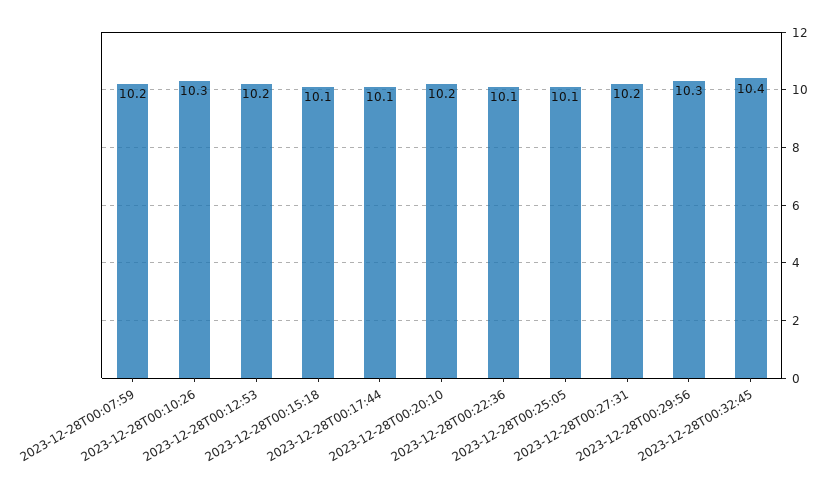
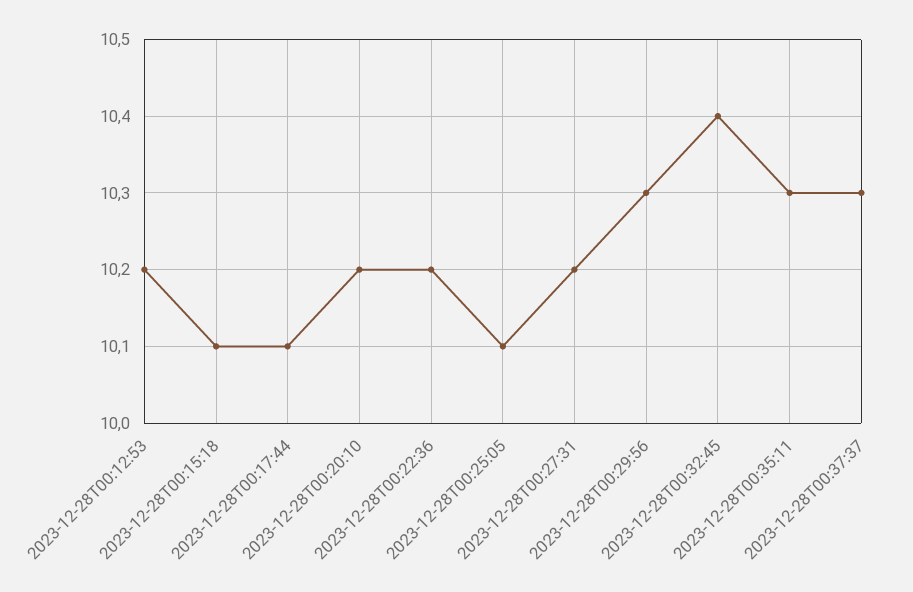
2023-12-28T00:07:59: 10.2 -> none
2023-12-28T00:10:26: 10.3 -> none
2023-12-28T00:22:36: 10.1 -> 10.2
2023-12-28T00:35:11: none -> 10.3
2023-12-28T00:37:37: none -> 10.3

